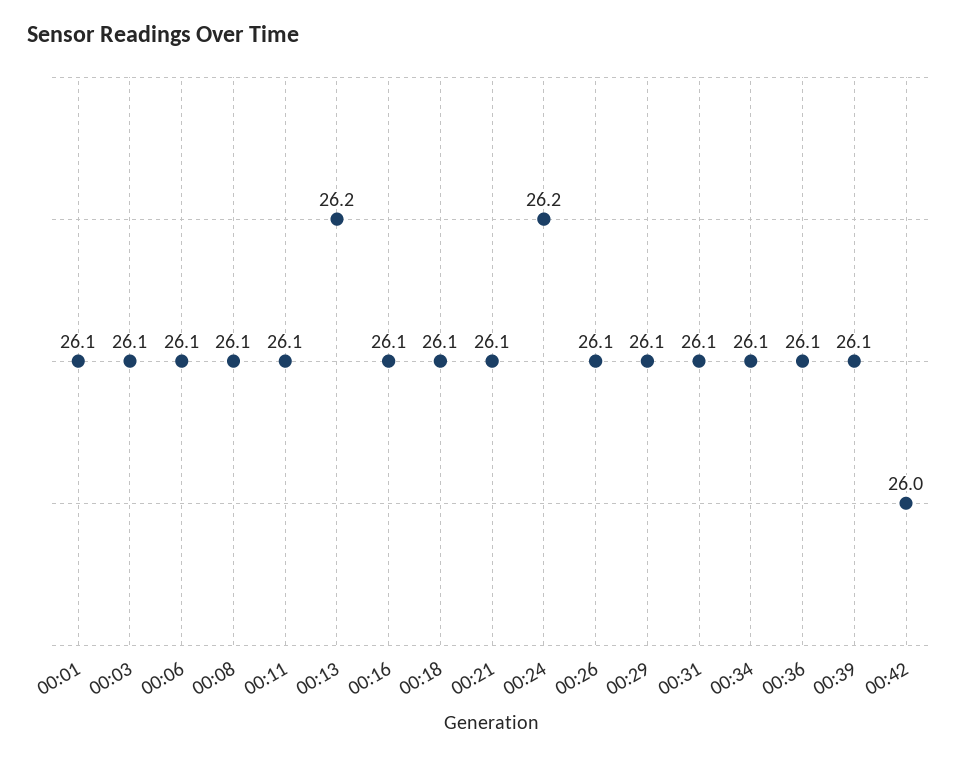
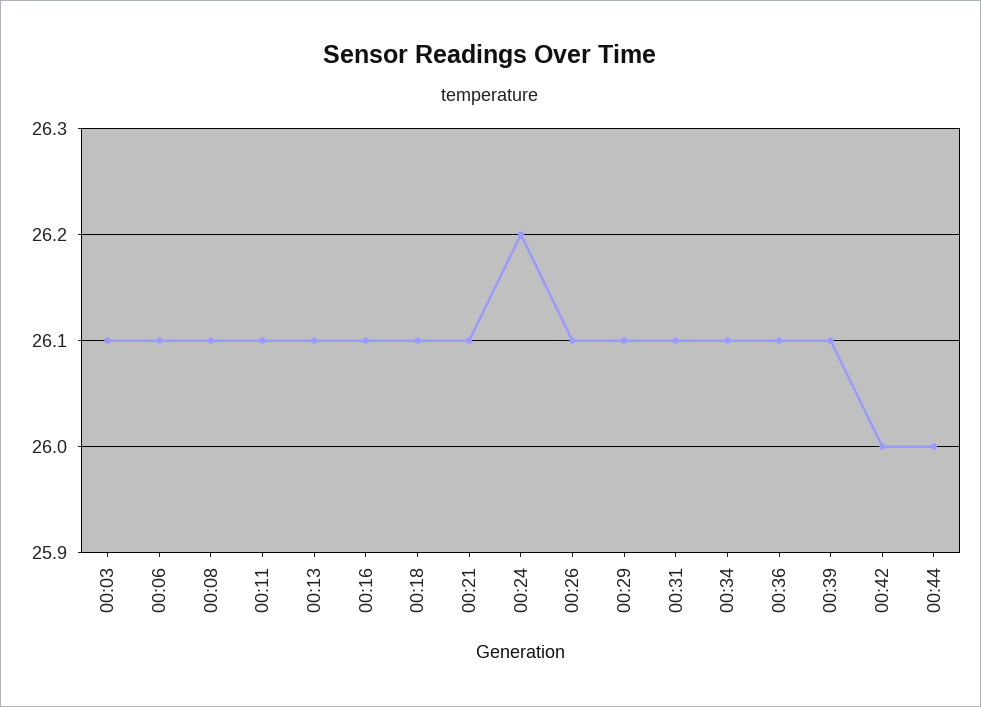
00:01: 26.1 -> none
00:13: 26.2 -> 26.1
00:44: none -> 26

